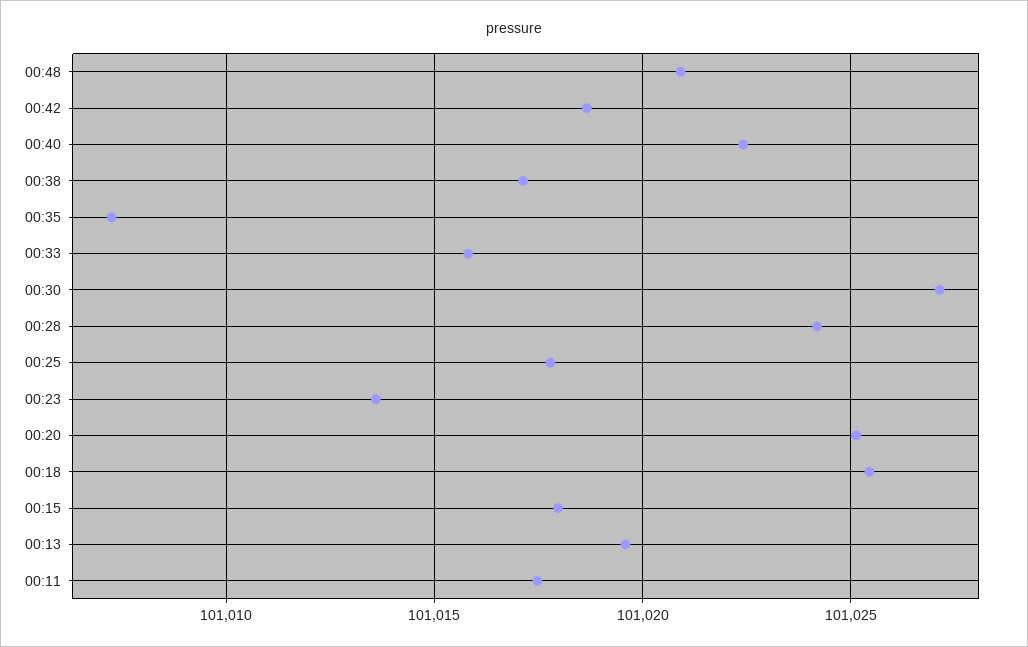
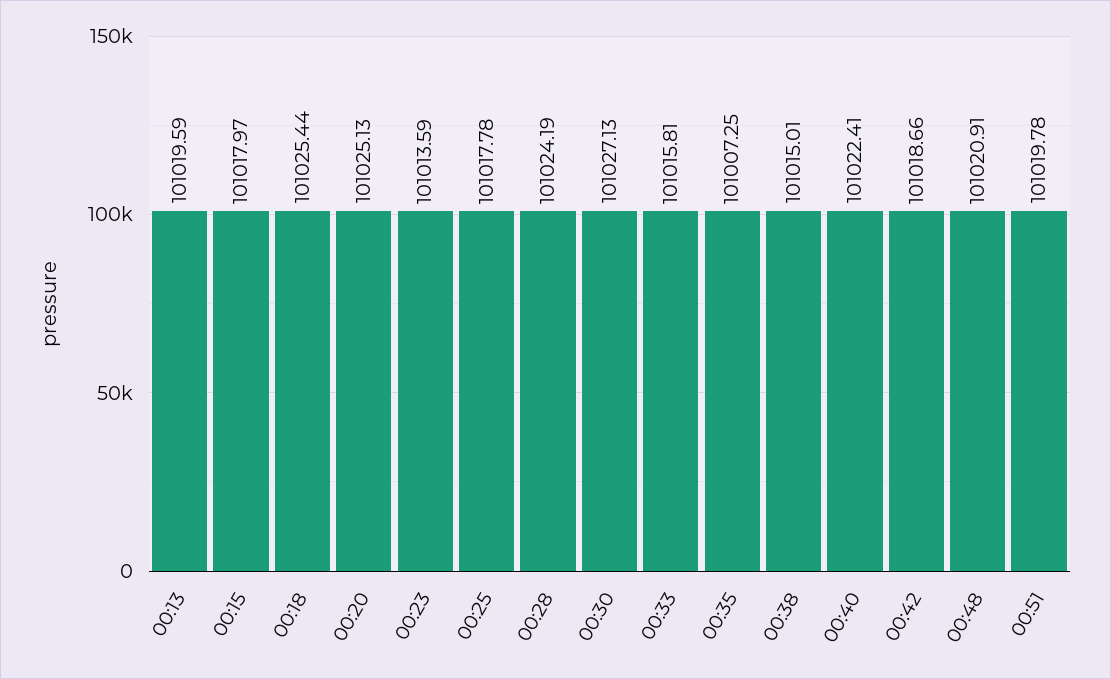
00:38: 101017 -> 101015.01
00:11: 101017.5 -> none
00:51: none -> 101019.78

